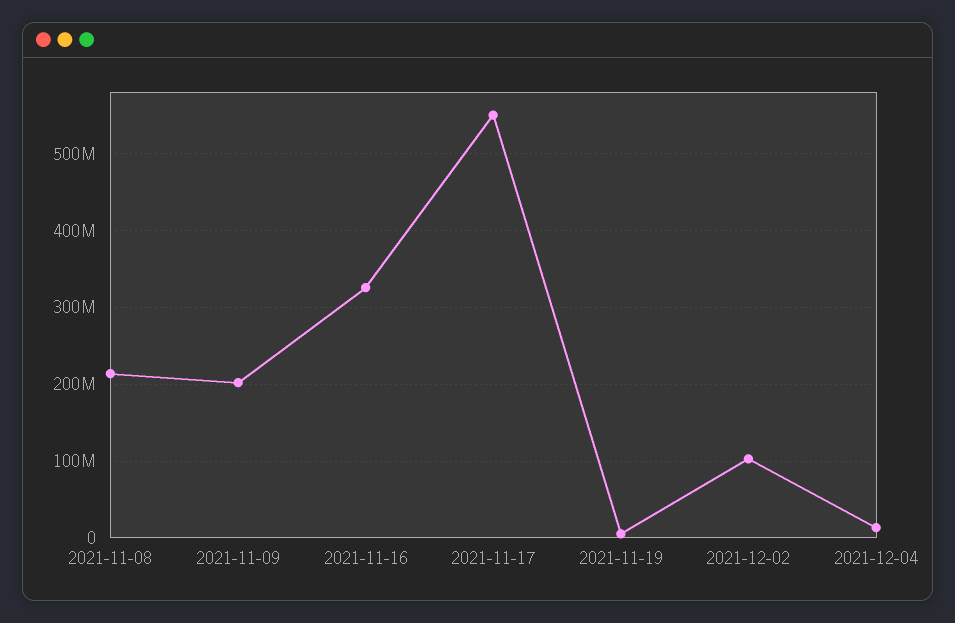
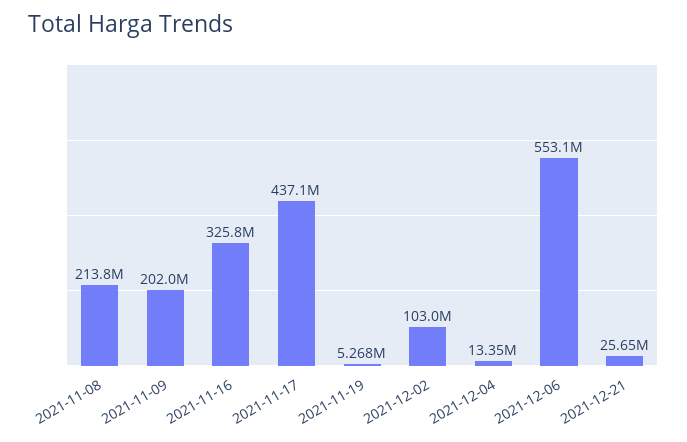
2021-11-17: 550000000 -> 437100000
2021-12-06: none -> 553100000
2021-12-21: none -> 25650000

